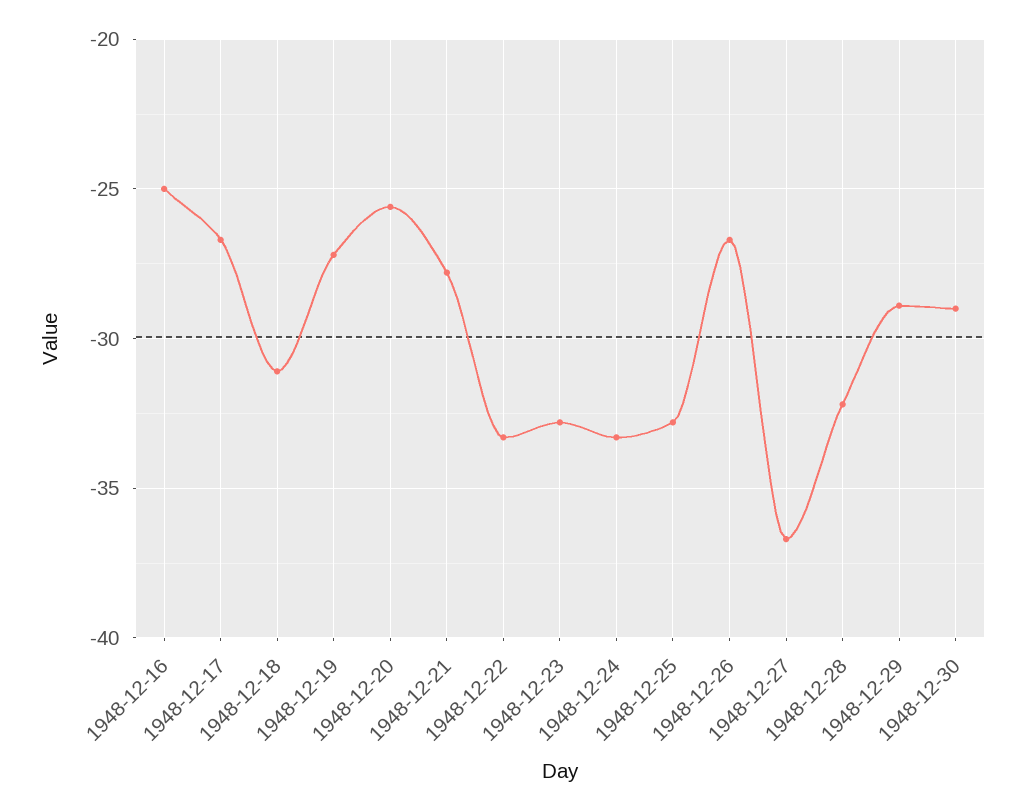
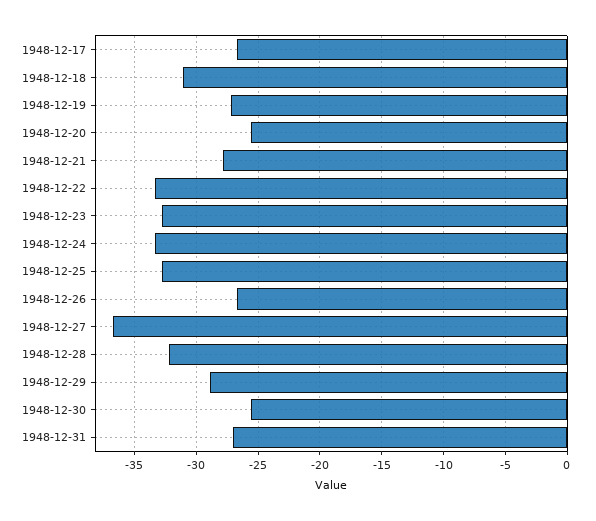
1948-12-16: -25 -> none
1948-12-30: -29 -> -25.5
1948-12-31: none -> -27

